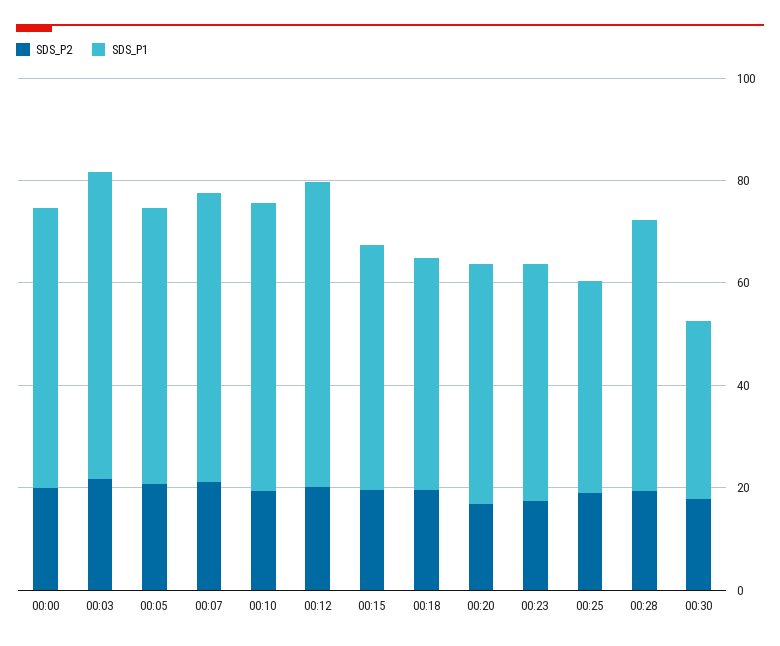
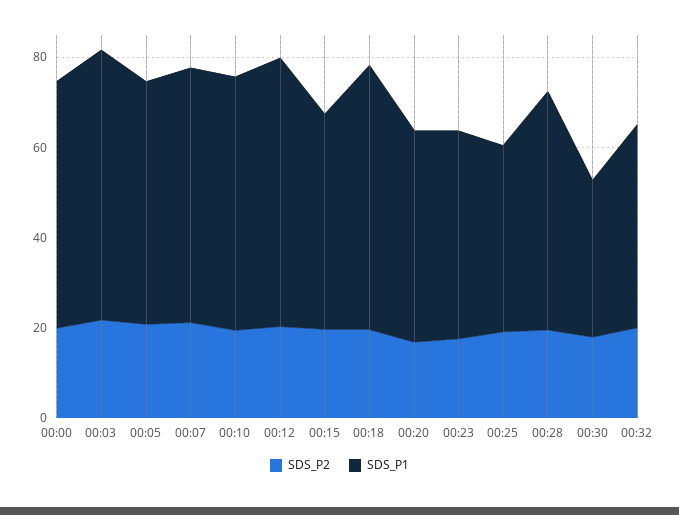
SDS_P1, 00:18: 45 -> 60
SDS_P2, 00:32: none -> 20
SDS_P1, 00:32: none -> 45

